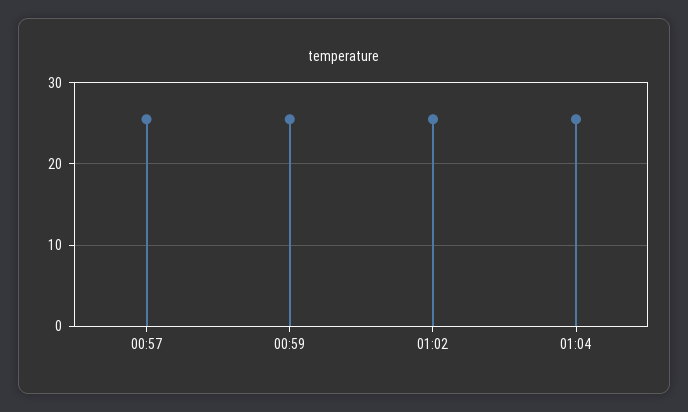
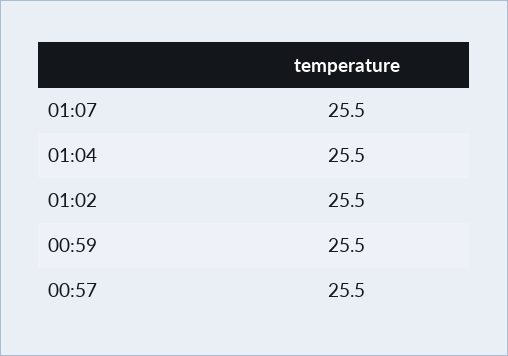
01:07: none -> 25.5

